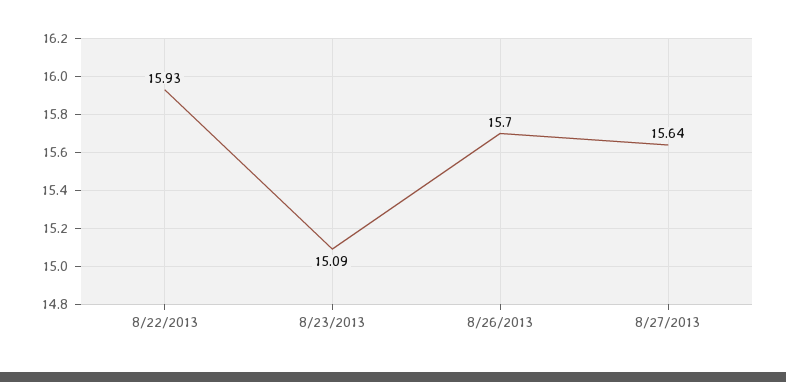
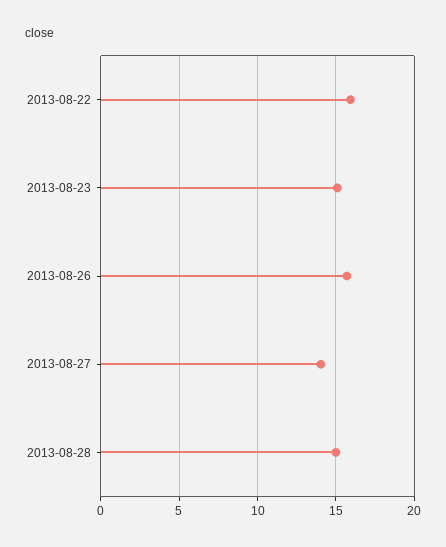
8/27/2013: 15.64 -> 14
2013-08-28: none -> 15

